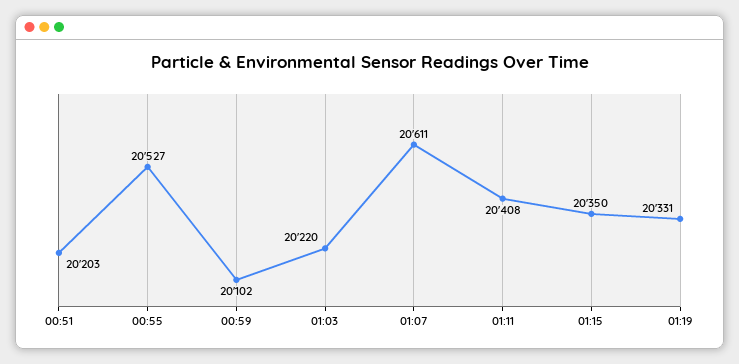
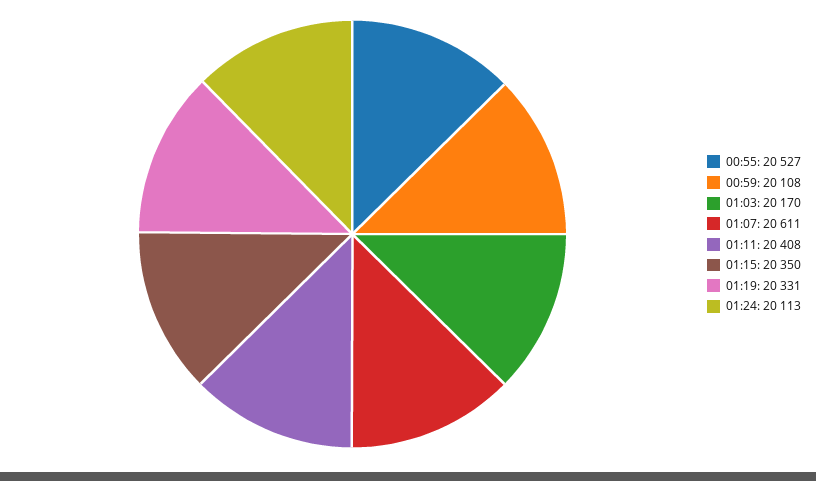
00:51: 20203 -> none
00:59: 20102 -> 20108
01:03: 20220 -> 20170
01:24: none -> 20113

